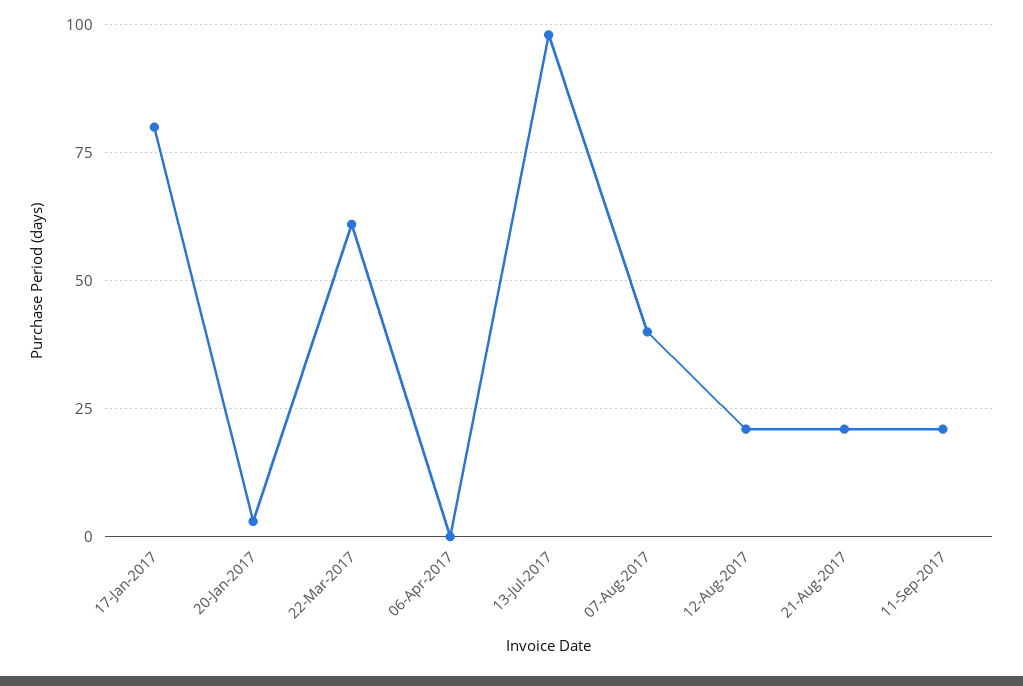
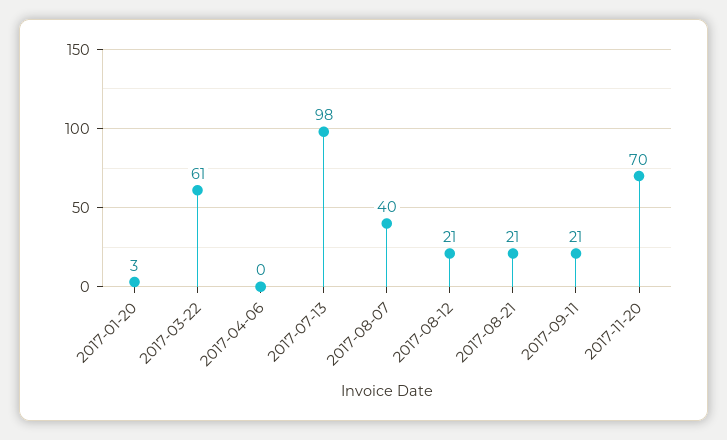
17-Jan-2017: 80 -> none
2017-11-20: none -> 70

